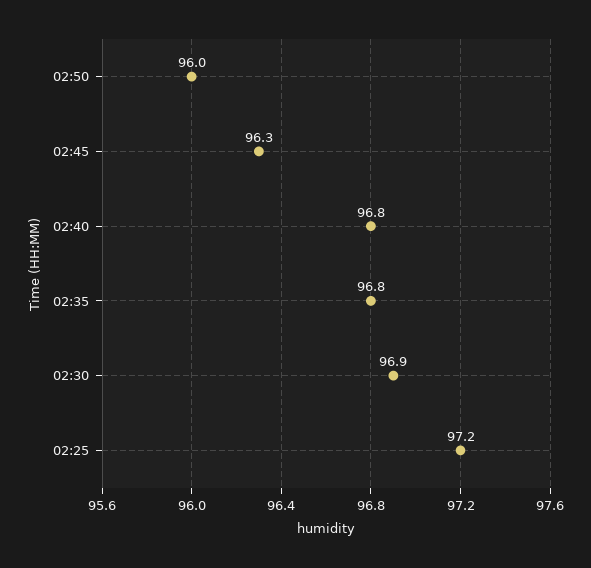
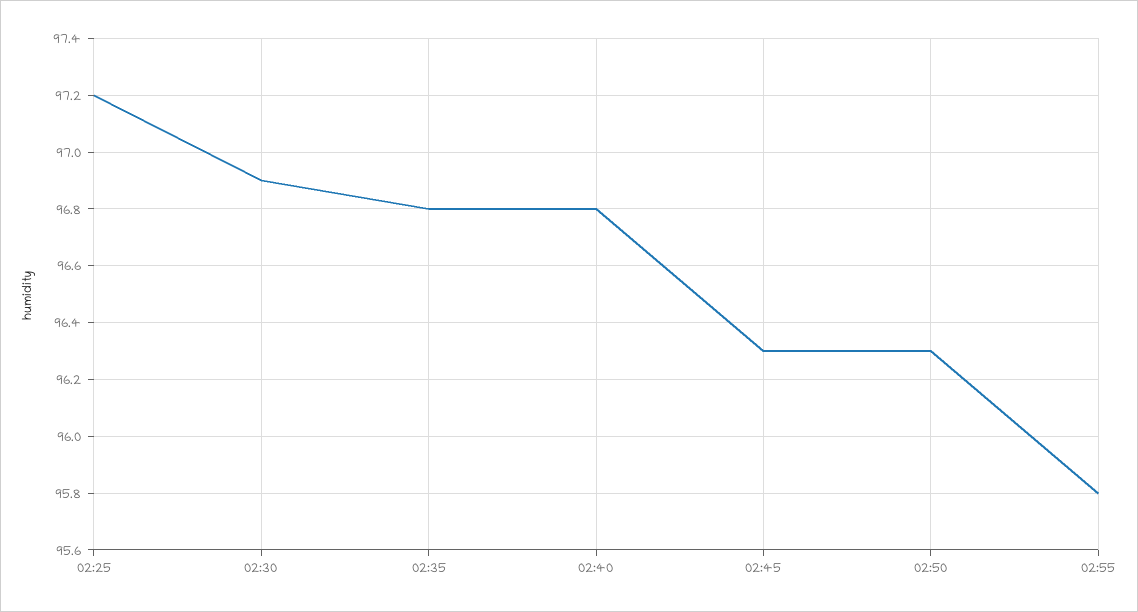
02:50: 96 -> 96.3
02:55: none -> 95.8

